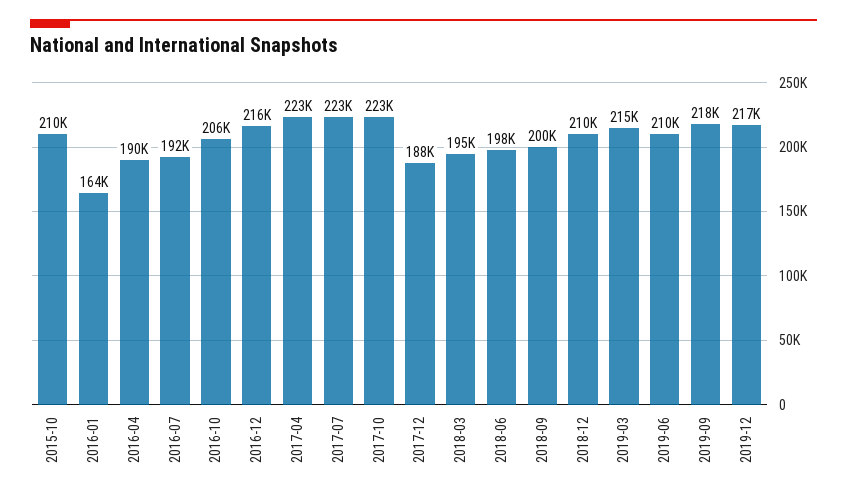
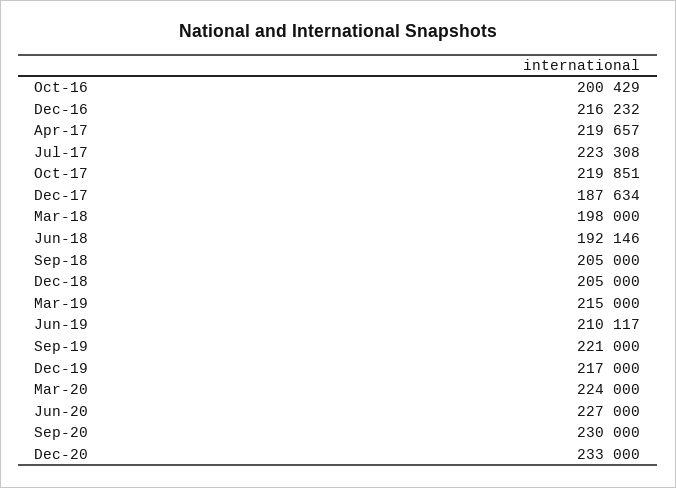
2015-10: 210000 -> none
2016-01: 164000 -> none
2016-04: 190000 -> none
2016-07: 192000 -> none
2016-10: 206000 -> 200429
2017-04: 223000 -> 219657
2017-10: 223000 -> 219851
2018-03: 195000 -> 198000
2018-06: 198000 -> 192146
2018-09: 200000 -> 205000
2018-12: 210000 -> 205000
2019-09: 218000 -> 221000
Mar-20: none -> 224000
Jun-20: none -> 227000
Sep-20: none -> 230000
Dec-20: none -> 233000

